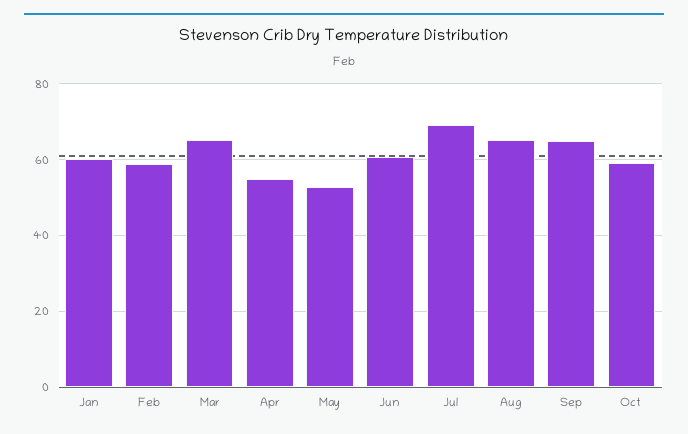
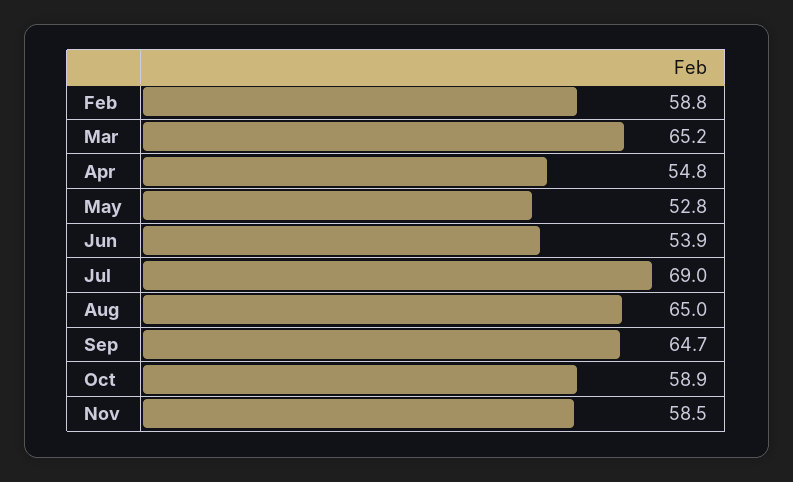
Jan: 60 -> none
Jun: 60 -> 53.9
Nov: none -> 58.5

